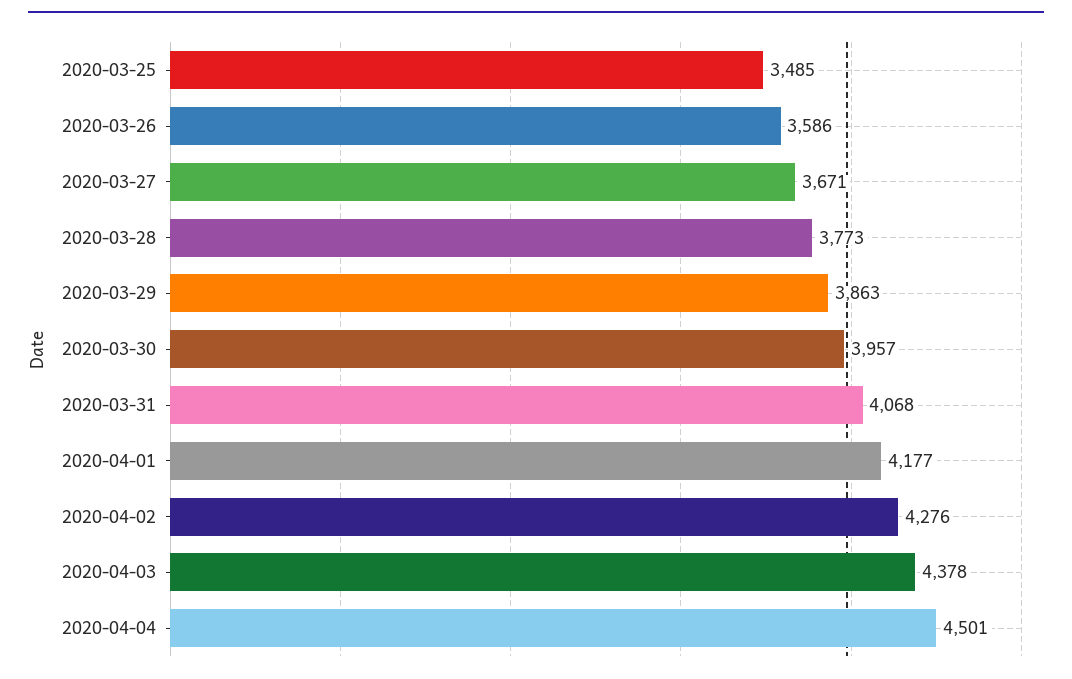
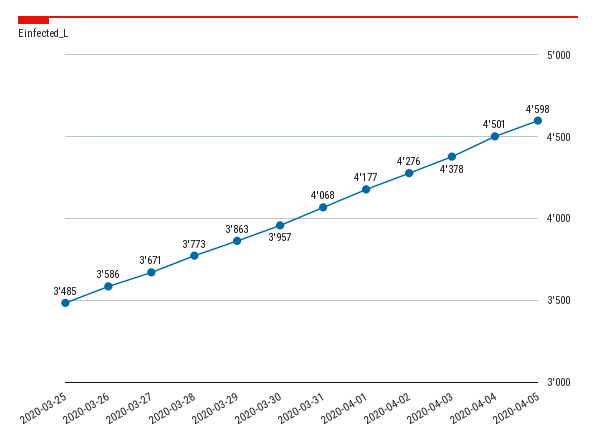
2020-04-05: none -> 4598

